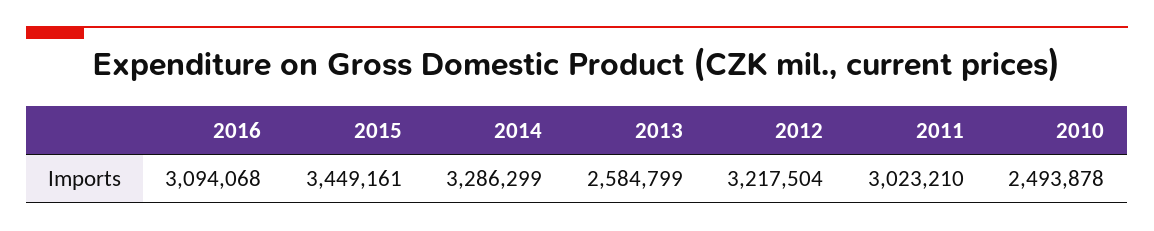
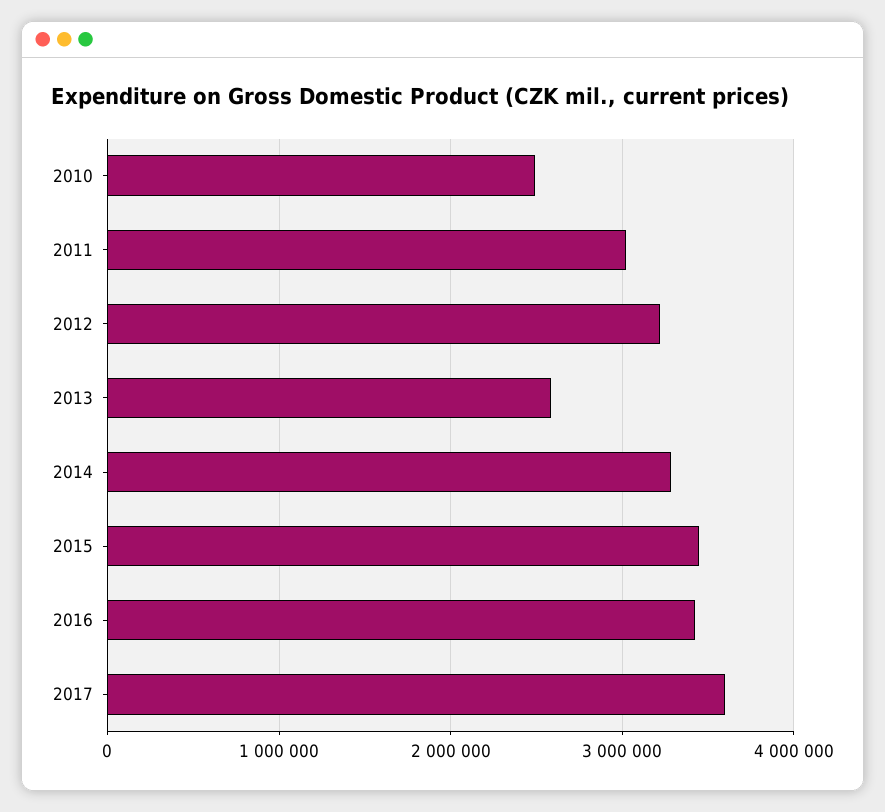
2016: 3094068 -> 3400000
2017: none -> 3600000

